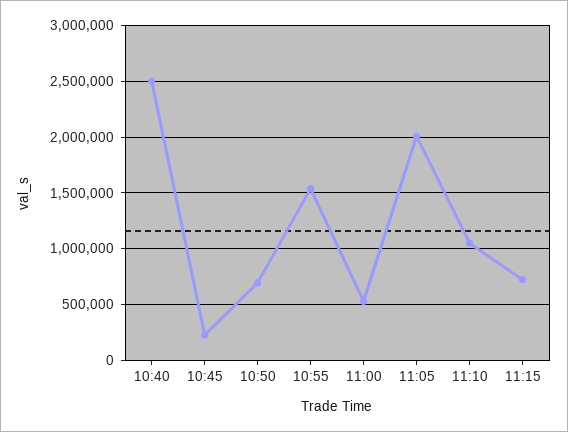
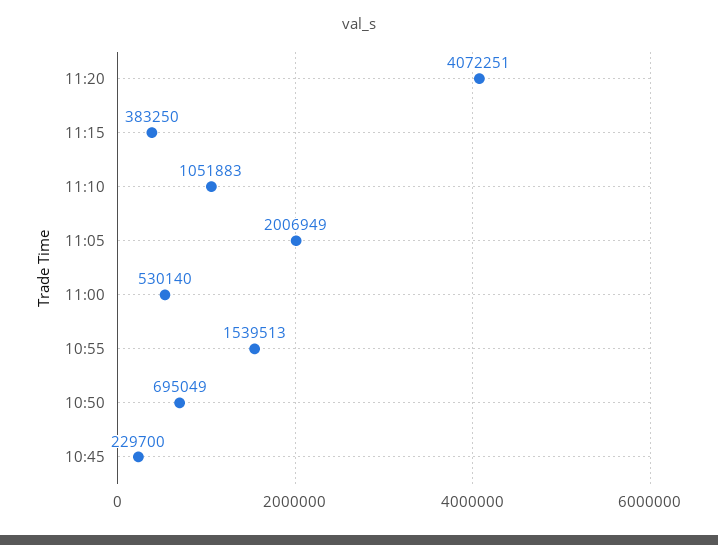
10:40: 2500000 -> none
11:15: 700000 -> 383250
11:20: none -> 4072251

